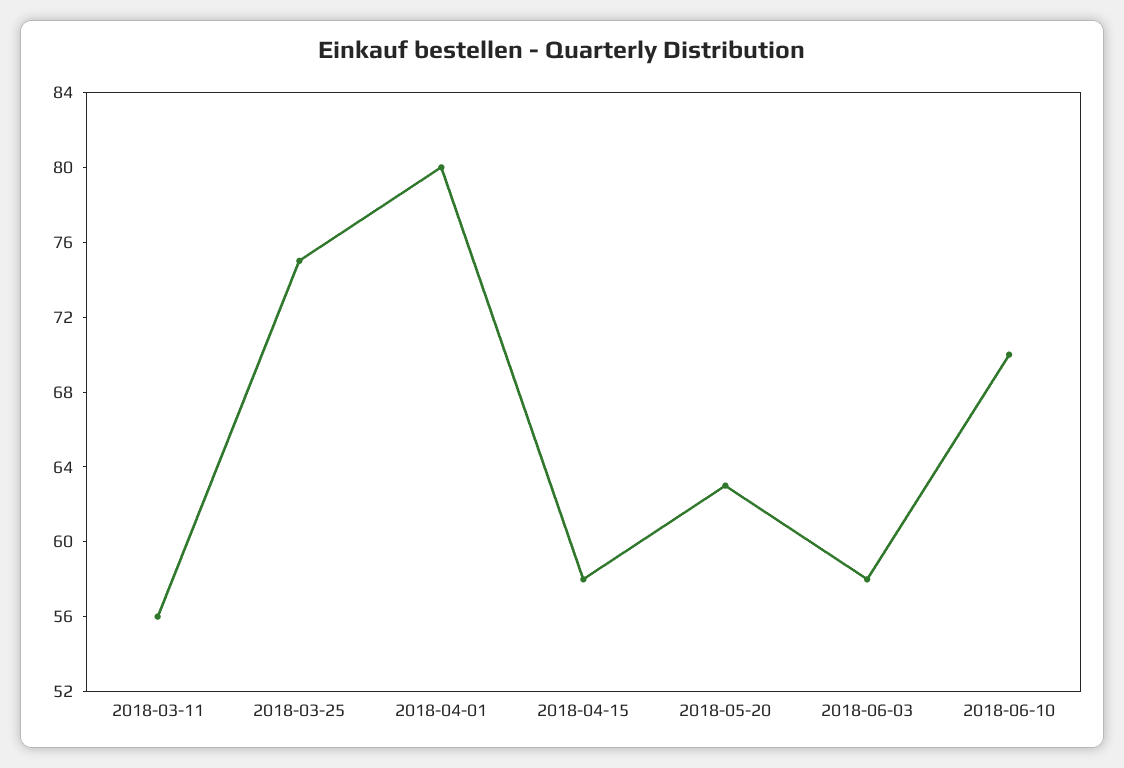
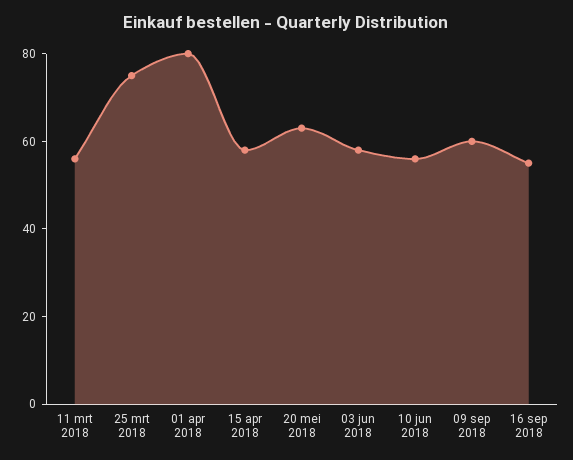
2018-06-10: 70 -> 55
09 sep 2018: none -> 60
16 sep 2018: none -> 55

